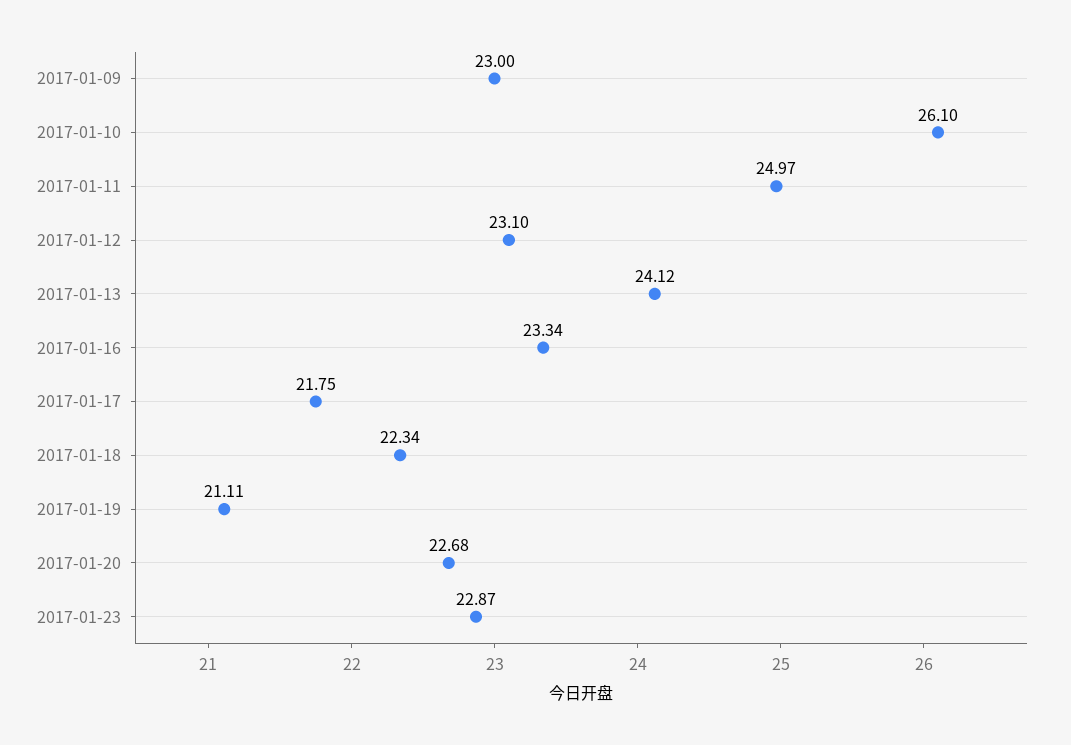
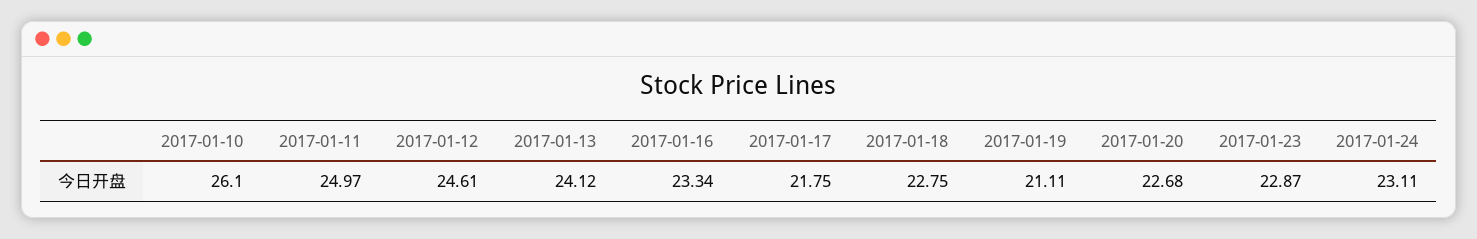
2017-01-09: 23 -> none
2017-01-12: 23.1 -> 24.61
2017-01-18: 22.34 -> 22.75
2017-01-24: none -> 23.11

